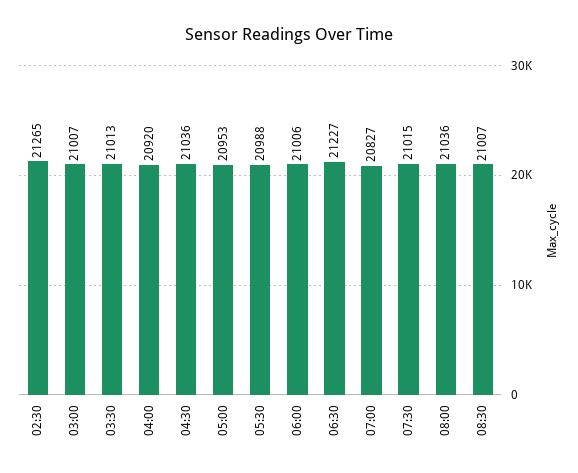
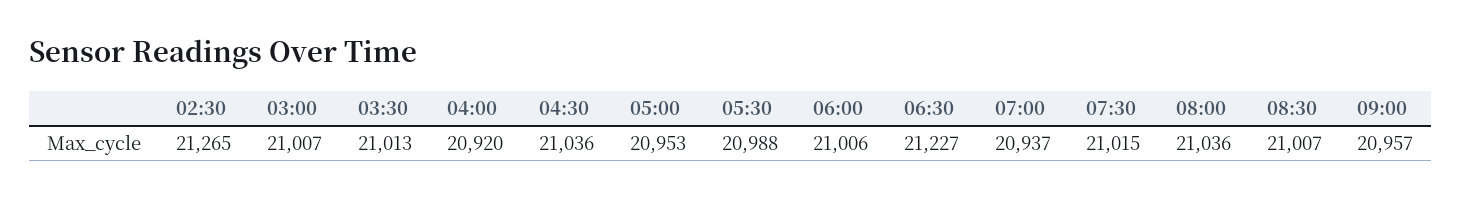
07:00: 20827 -> 20937
09:00: none -> 20957

